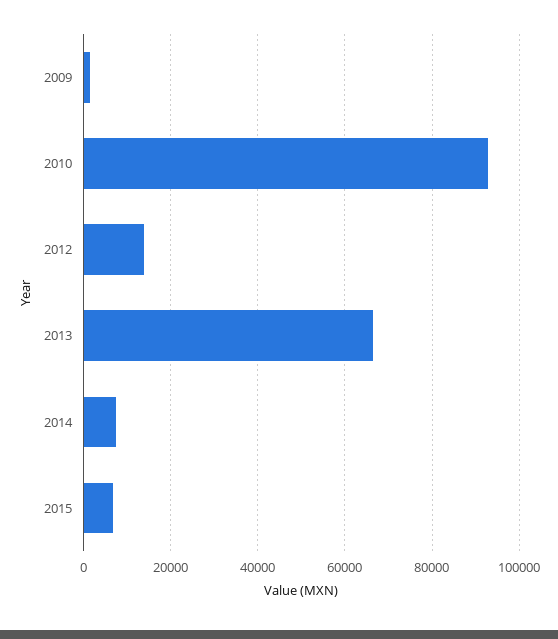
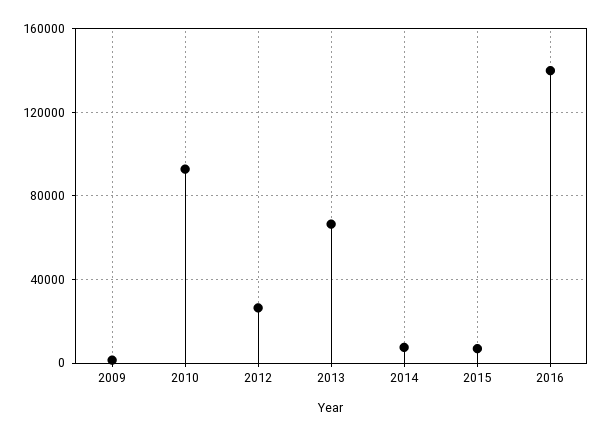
2012: 14000 -> 25000
2016: none -> 140000

